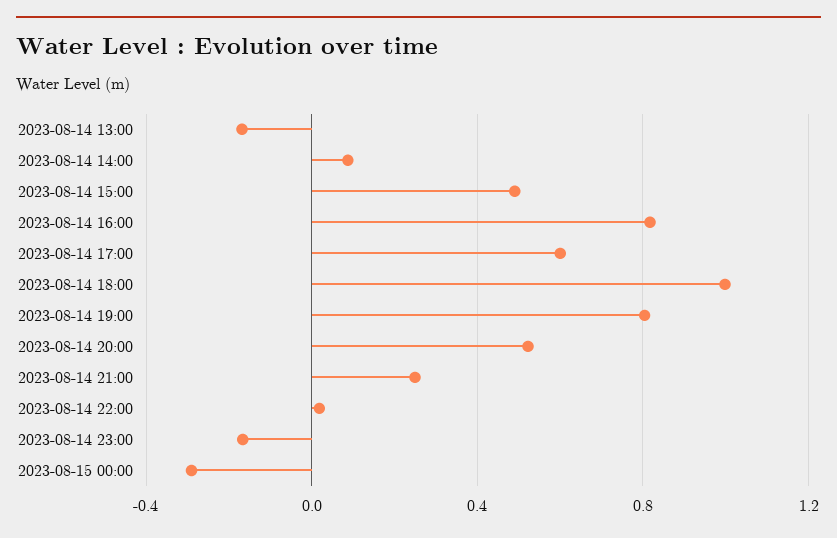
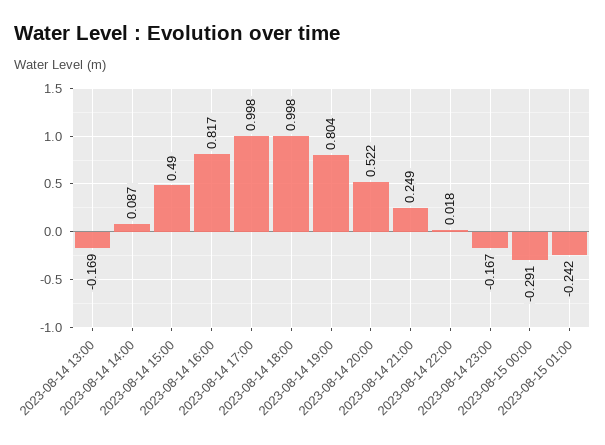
2023-08-14 17:00: 0.6 -> 0.998
2023-08-15 01:00: none -> -0.242

